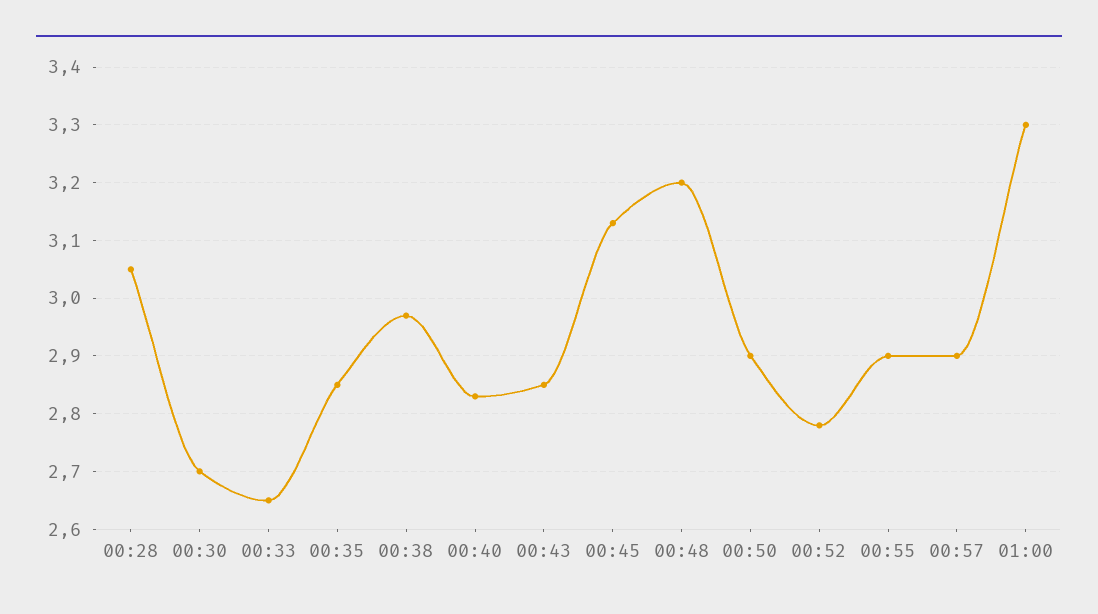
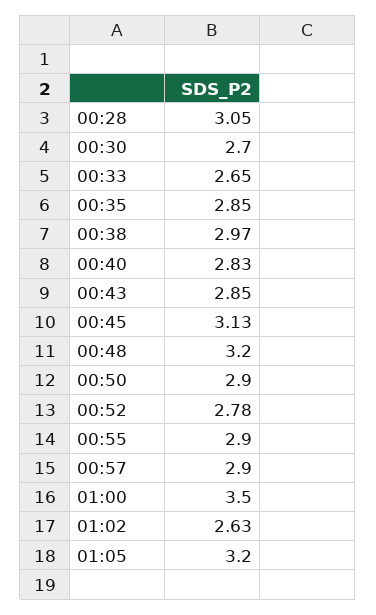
01:00: 3.3 -> 3.5
01:02: none -> 2.63
01:05: none -> 3.2

